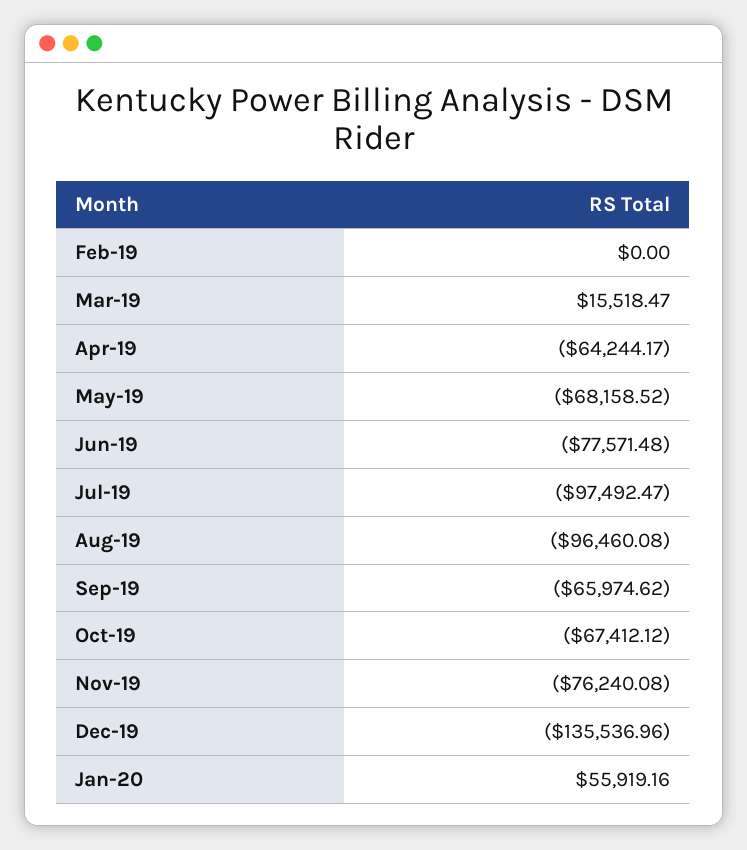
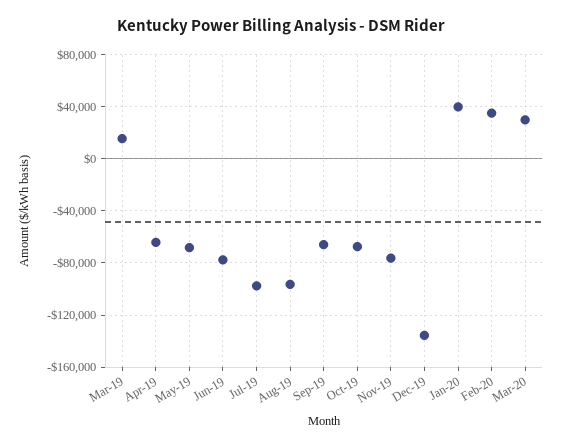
Feb-19: 0 -> none
Jan-20: 55919.16 -> 40000
Feb-20: none -> 35000
Mar-20: none -> 30000

